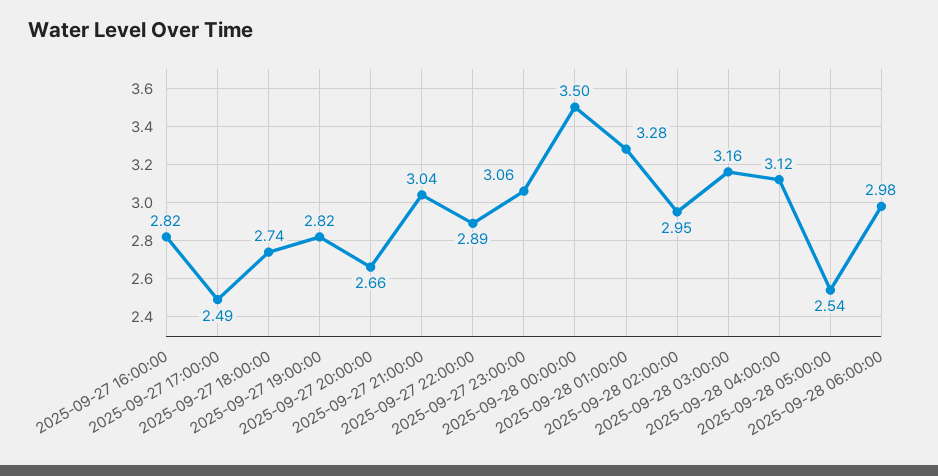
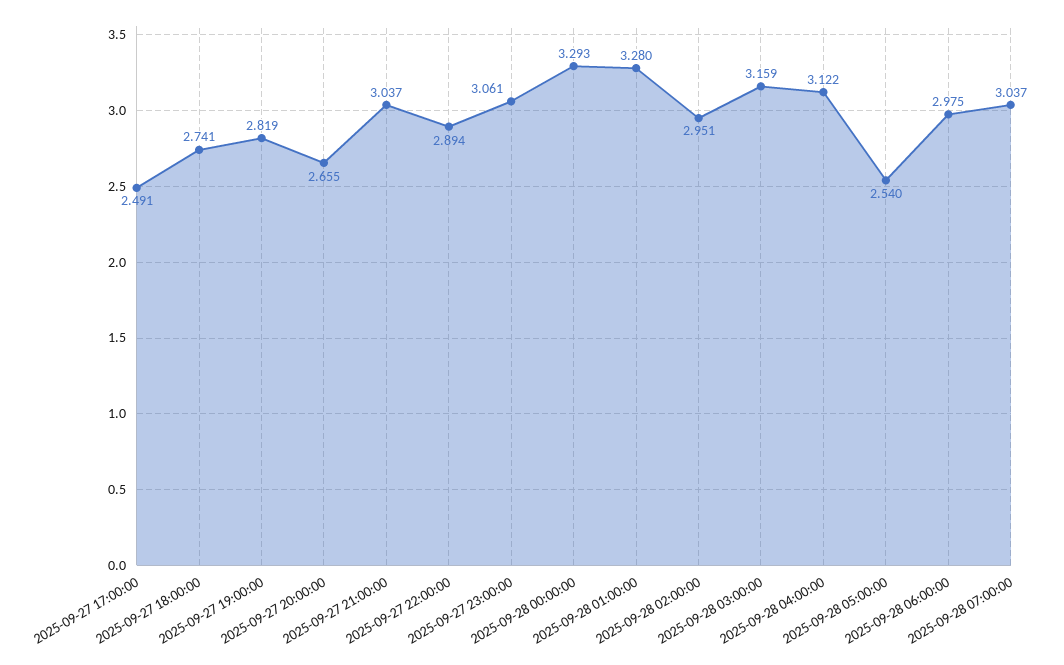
2025-09-27 16:00:00: 2.82 -> none
2025-09-28 00:00:00: 3.5 -> 3.293
2025-09-28 07:00:00: none -> 3.037

